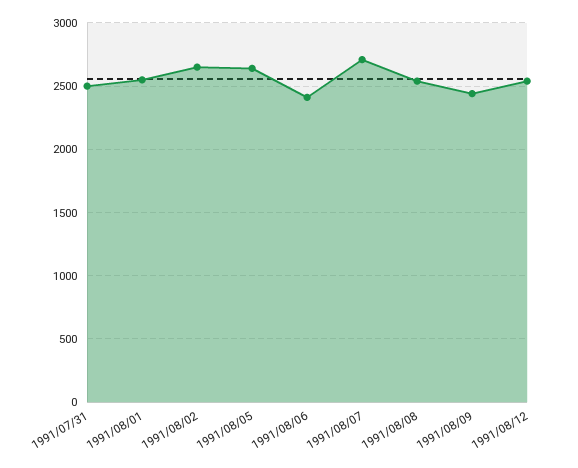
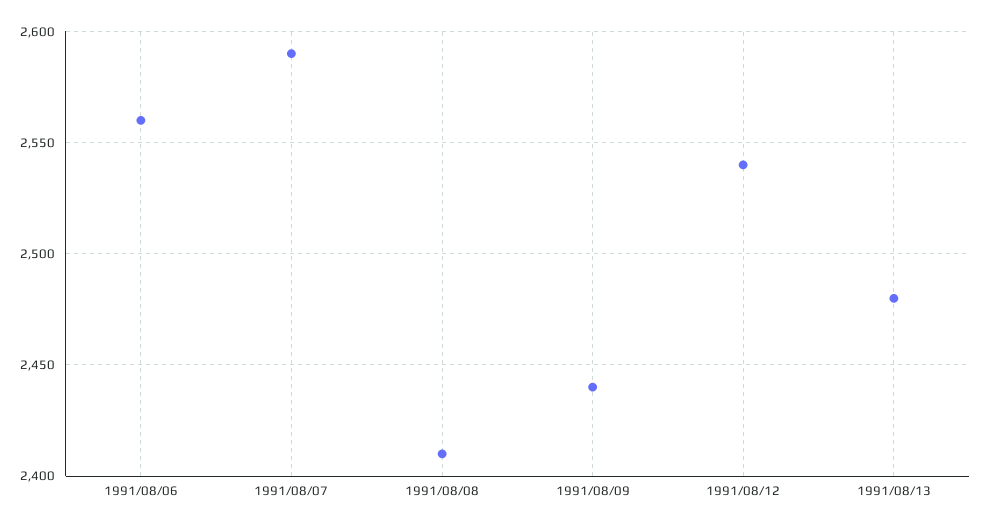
1991/07/31: 2500 -> none
1991/08/01: 2550 -> none
1991/08/02: 2650 -> none
1991/08/05: 2650 -> none
1991/08/06: 2400 -> 2560
1991/08/07: 2700 -> 2590
1991/08/08: 2550 -> 2410
1991/08/13: none -> 2480

